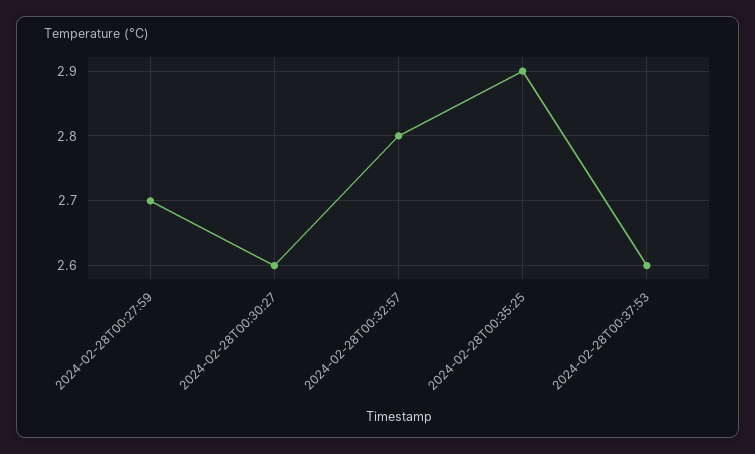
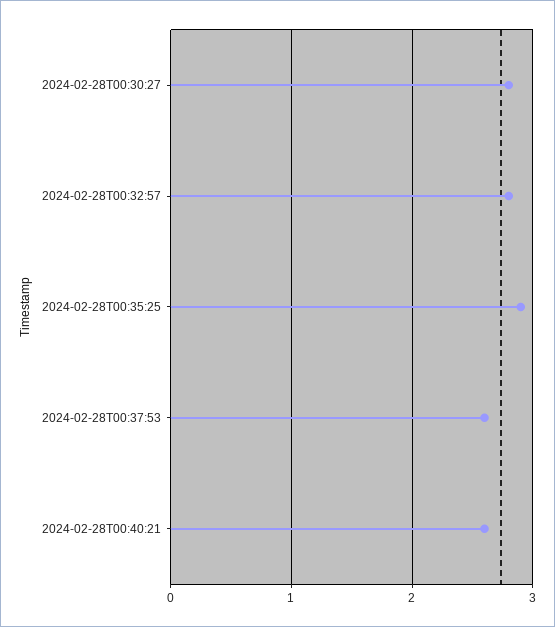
2024-02-28T00:27:59: 2.7 -> none
2024-02-28T00:30:27: 2.6 -> 2.8
2024-02-28T00:40:21: none -> 2.6

